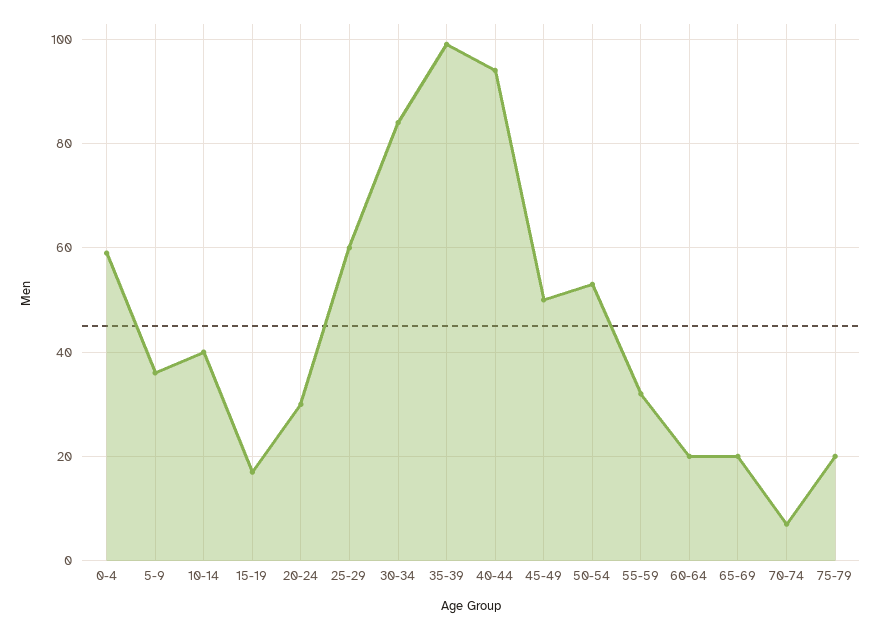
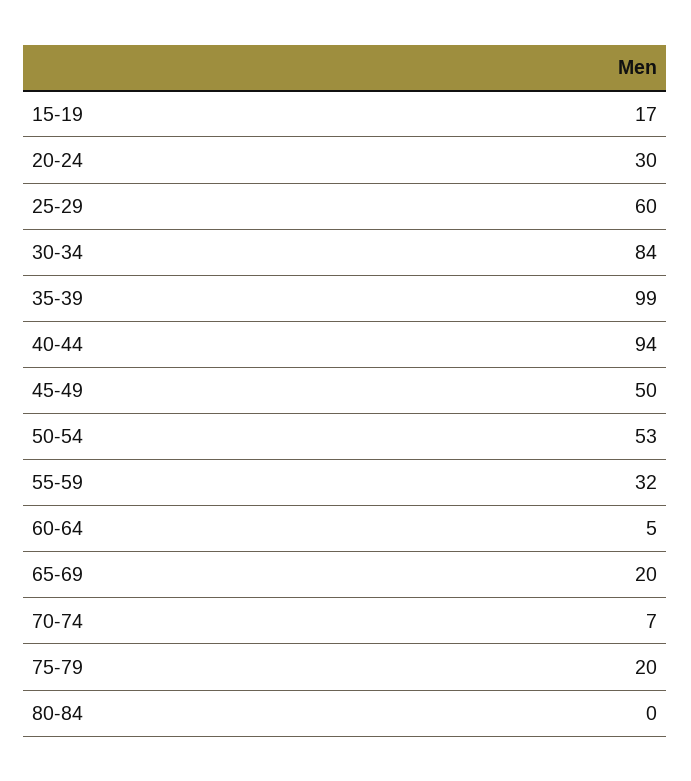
0-4: 60 -> none
5-9: 35 -> none
10-14: 40 -> none
60-64: 20 -> 5
80-84: none -> 0

